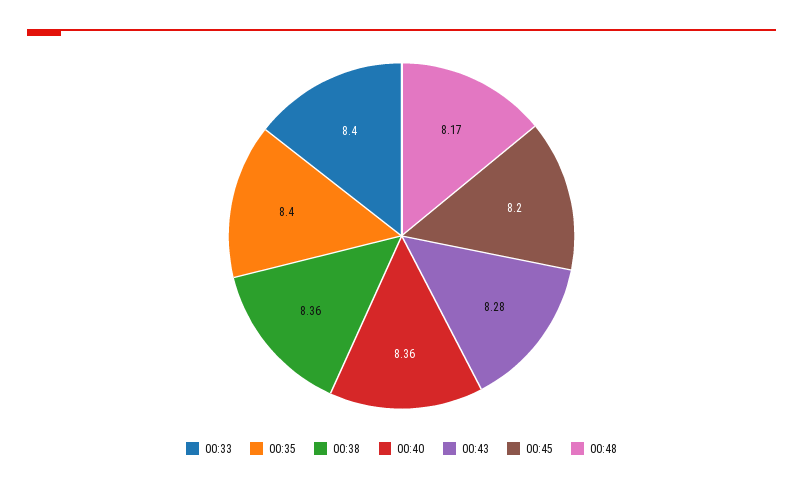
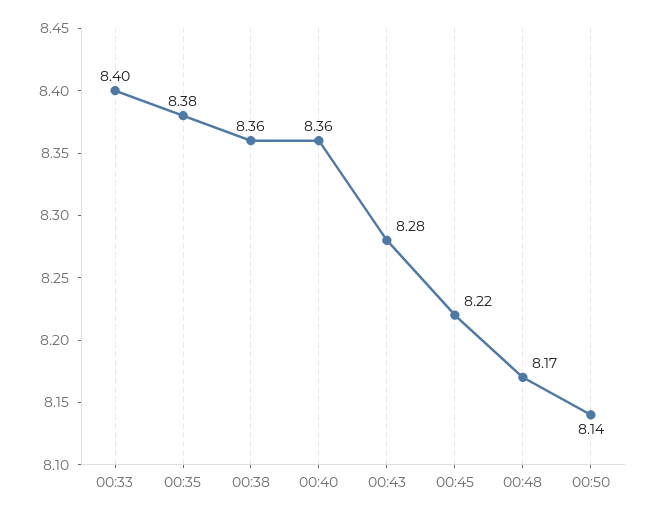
00:35: 8.4 -> 8.38
00:45: 8.2 -> 8.22
00:50: none -> 8.14

